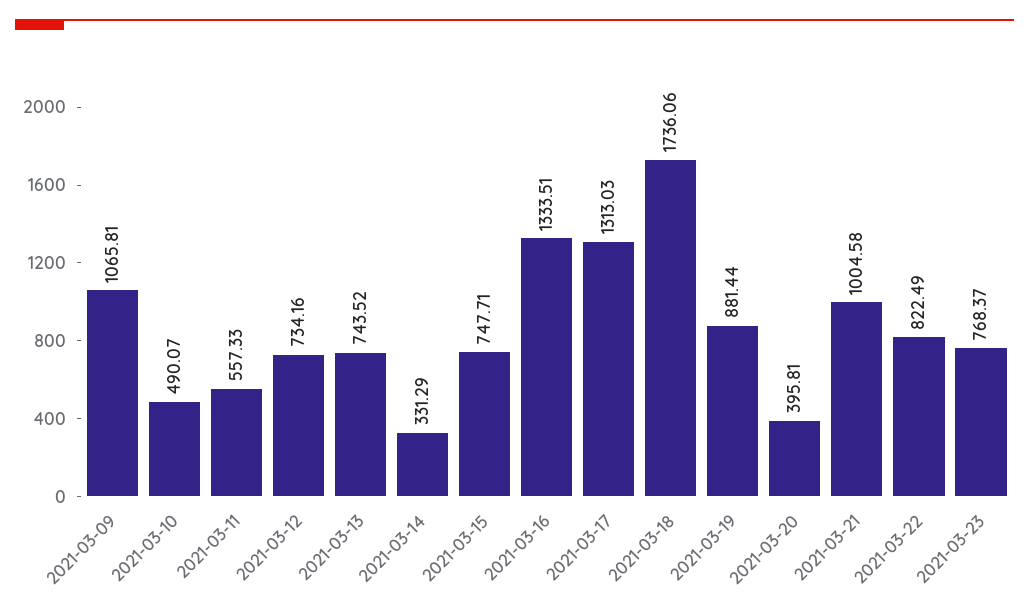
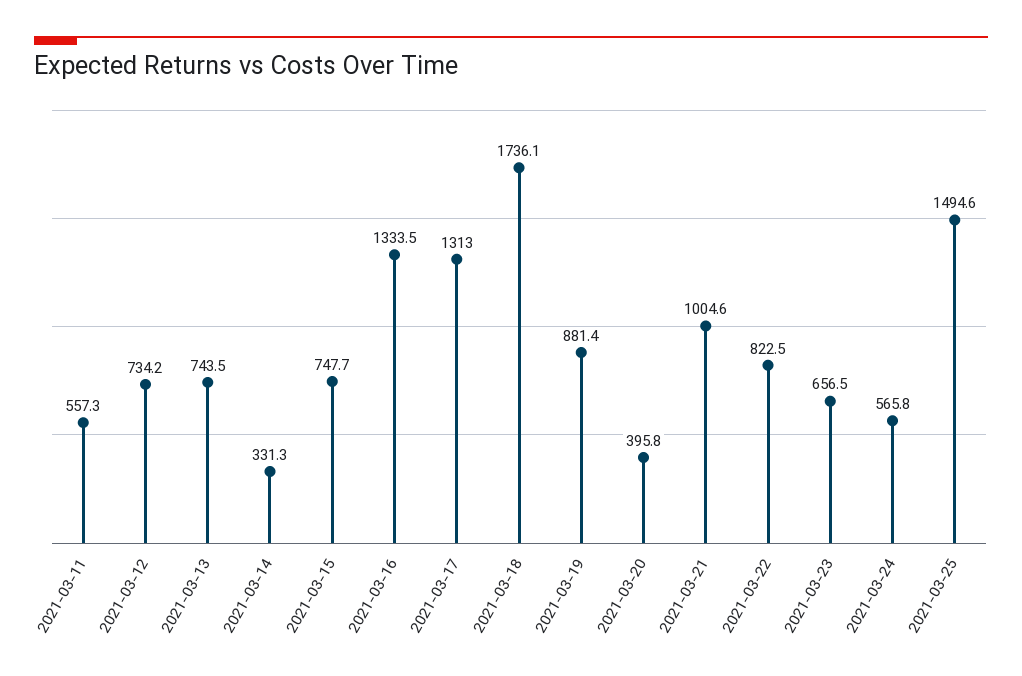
2021-03-09: 1065.81 -> none
2021-03-10: 490.07 -> none
2021-03-23: 768.37 -> 656.5
2021-03-24: none -> 565.8
2021-03-25: none -> 1494.6

